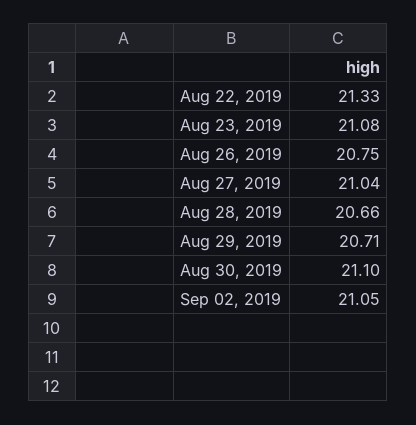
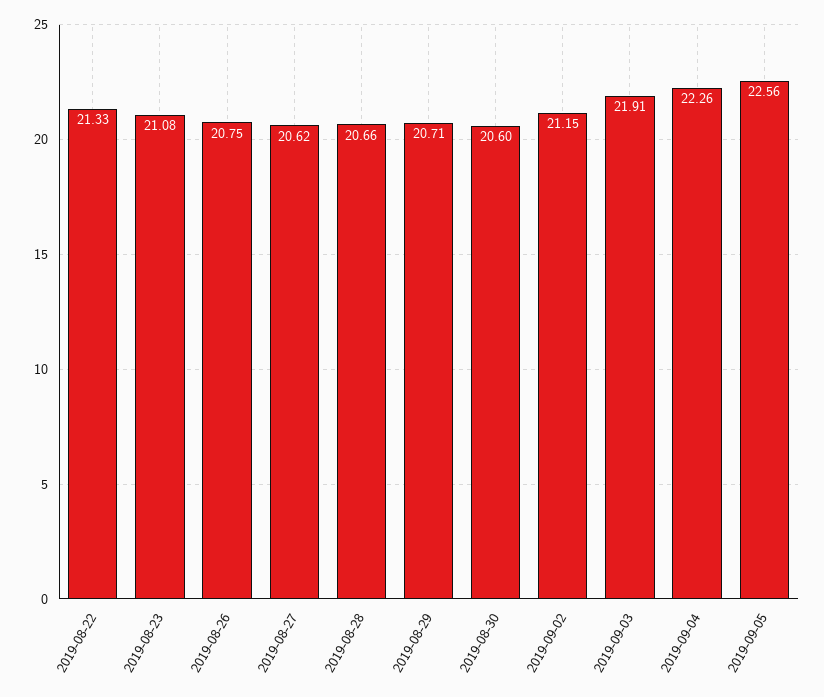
Aug 27, 2019: 21.04 -> 20.62
Aug 30, 2019: 21.1 -> 20.6
Sep 02, 2019: 21.05 -> 21.15
2019-09-03: none -> 21.91
2019-09-04: none -> 22.26
2019-09-05: none -> 22.56

